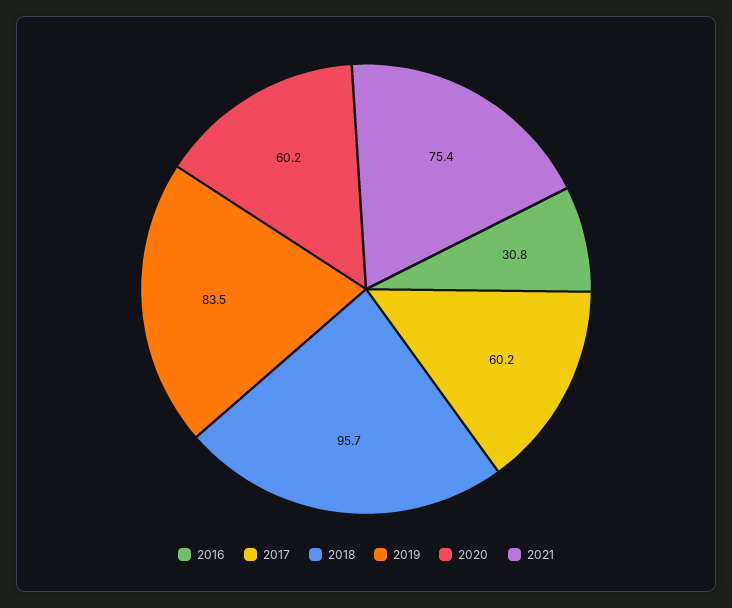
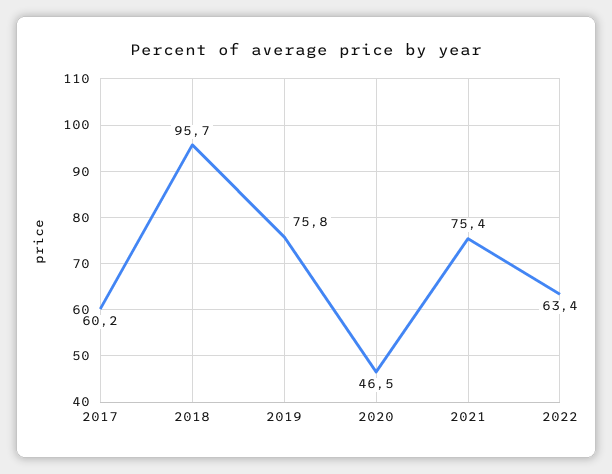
2016: 30.8 -> none
2019: 83.5 -> 75.8
2020: 60.2 -> 46.5
2022: none -> 63.4

